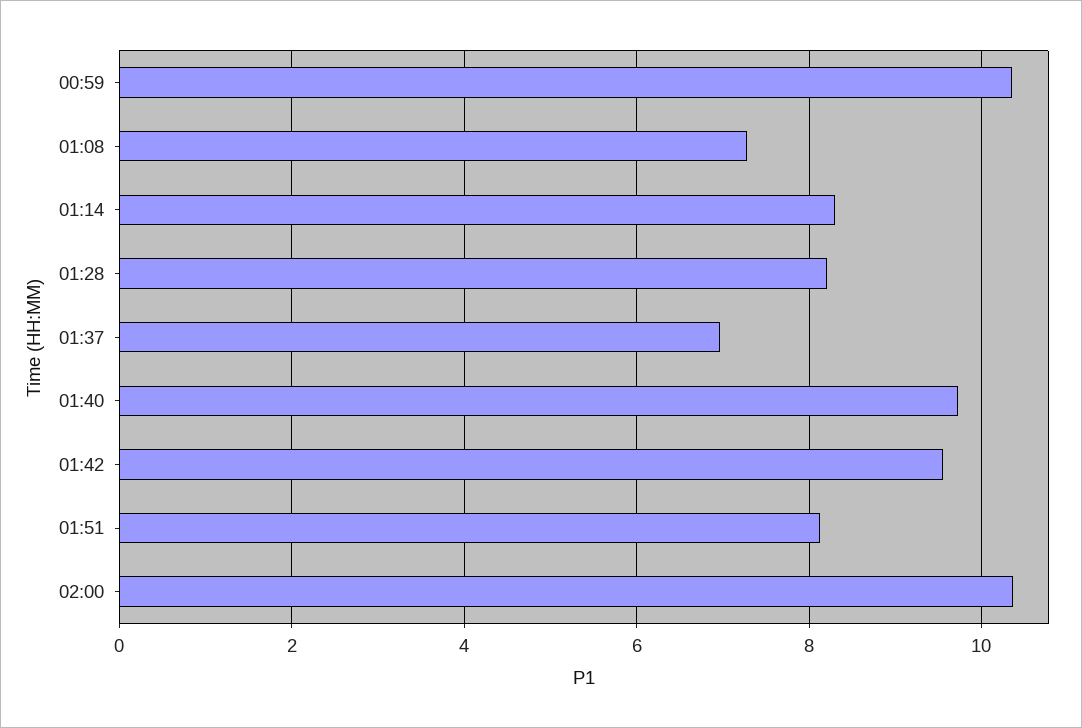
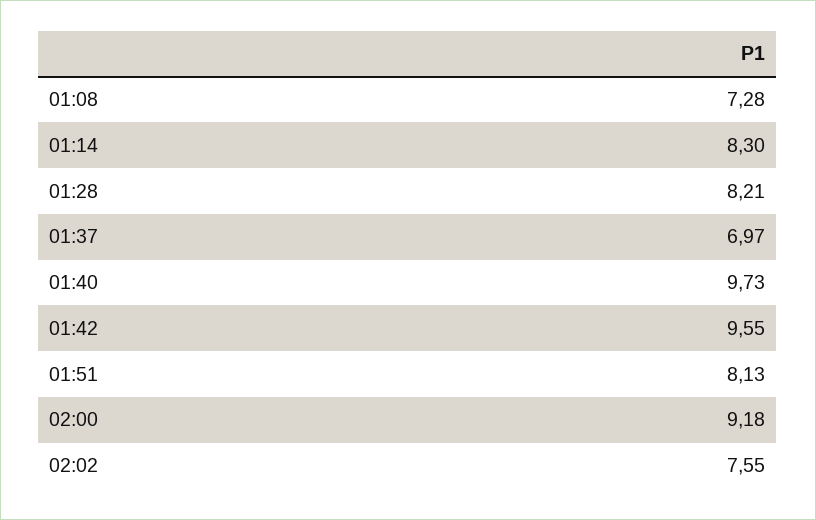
00:59: 10.4 -> none
02:00: 10.4 -> 9.18
02:02: none -> 7.55

